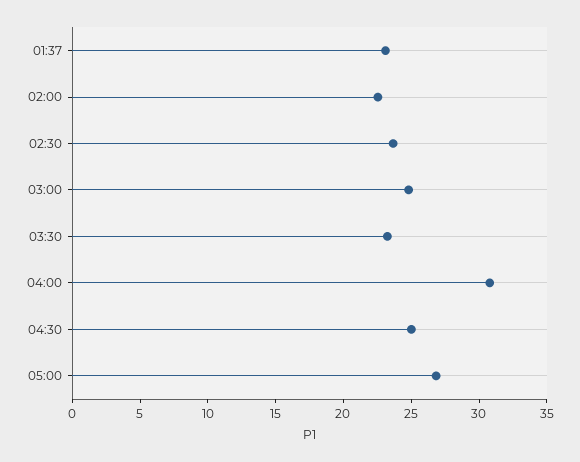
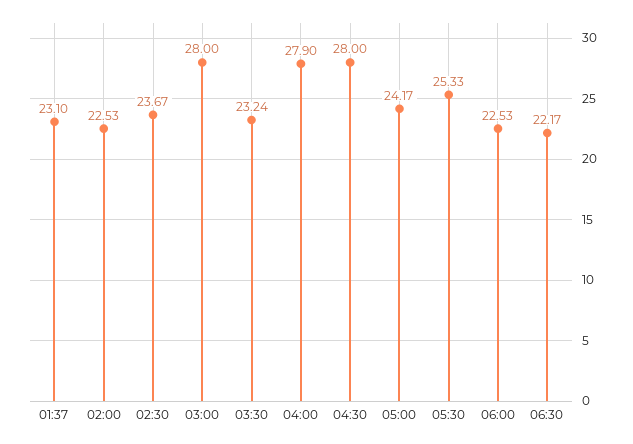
03:00: 25 -> 28
04:00: 31 -> 27.9
04:30: 25 -> 28
05:00: 27 -> 24.17
05:30: none -> 25.33
06:00: none -> 22.53
06:30: none -> 22.17

